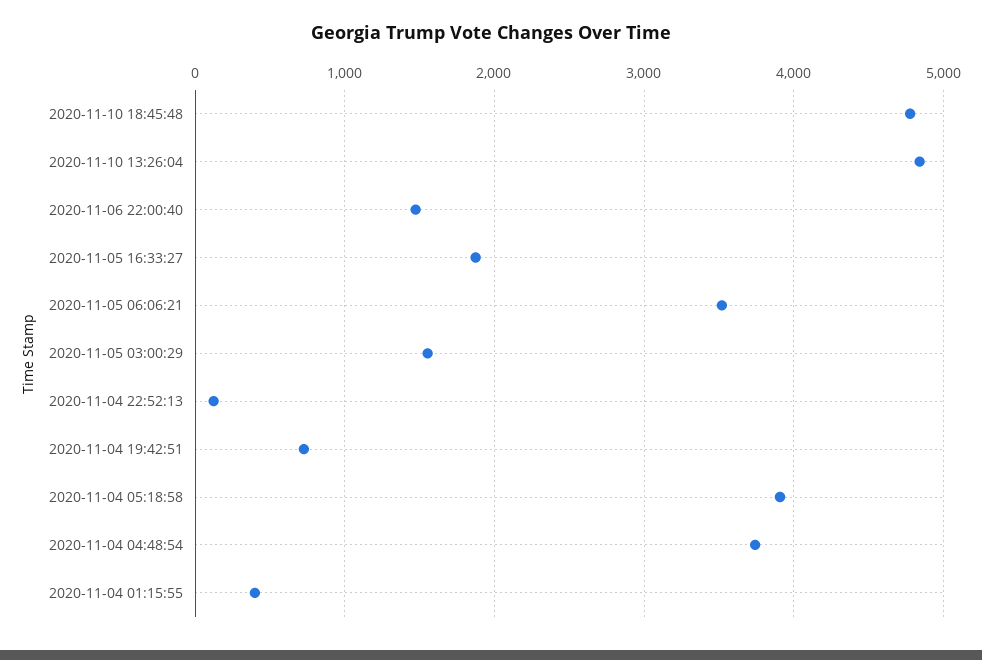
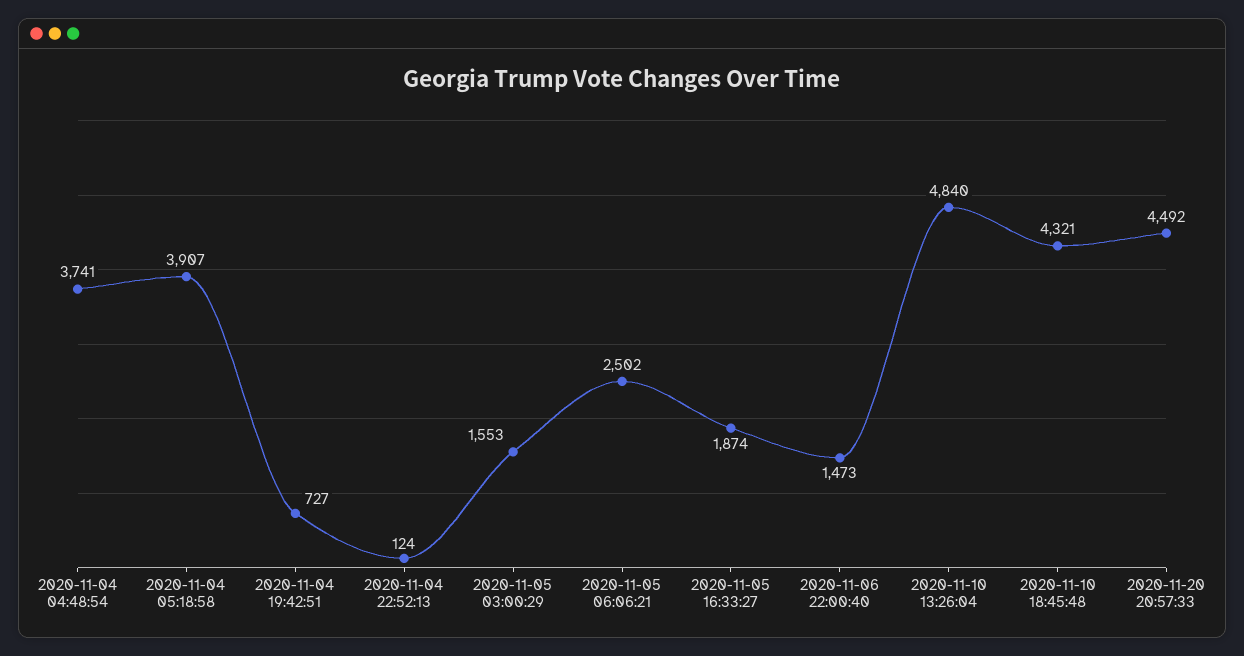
2020-11-10 18:45:48: 4800 -> 4321
2020-11-05 06:06:21: 3500 -> 2502
2020-11-04 01:15:55: 400 -> none
2020-11-20 20:57:33: none -> 4492

